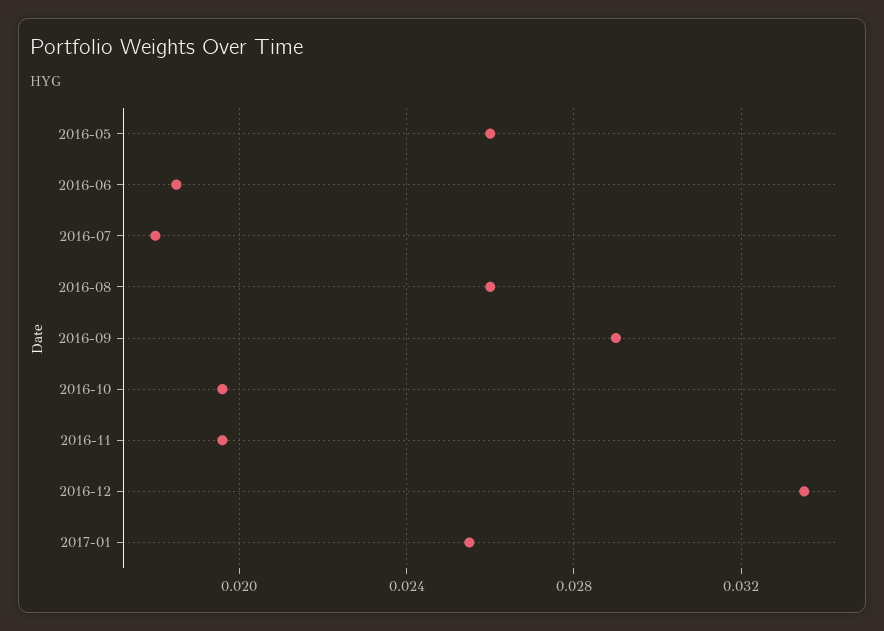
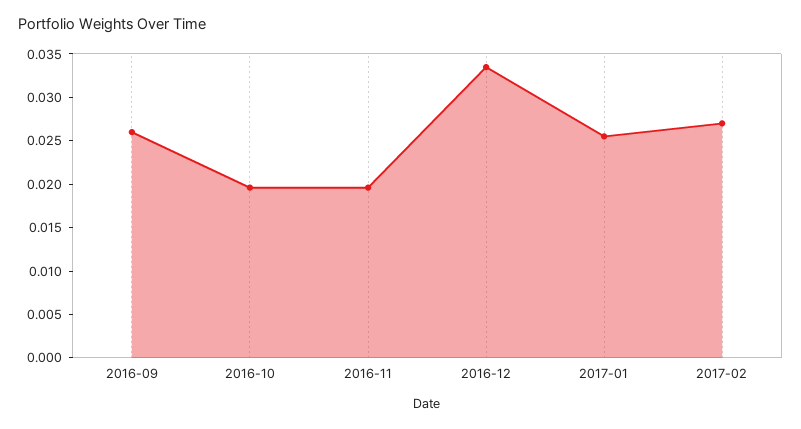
2016-05: 0.026 -> none
2016-06: 0.0185 -> none
2016-07: 0.018 -> none
2016-08: 0.026 -> none
2016-09: 0.029 -> 0.026
2017-02: none -> 0.027

